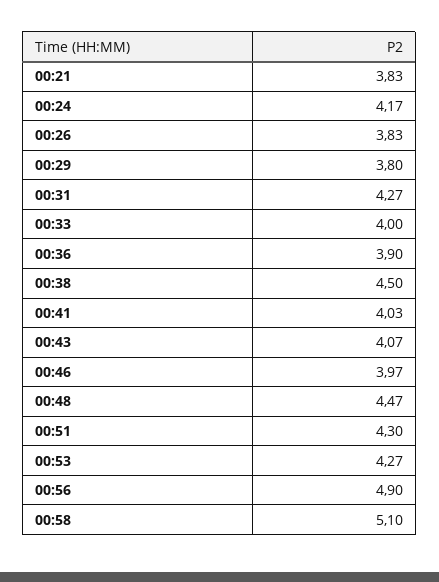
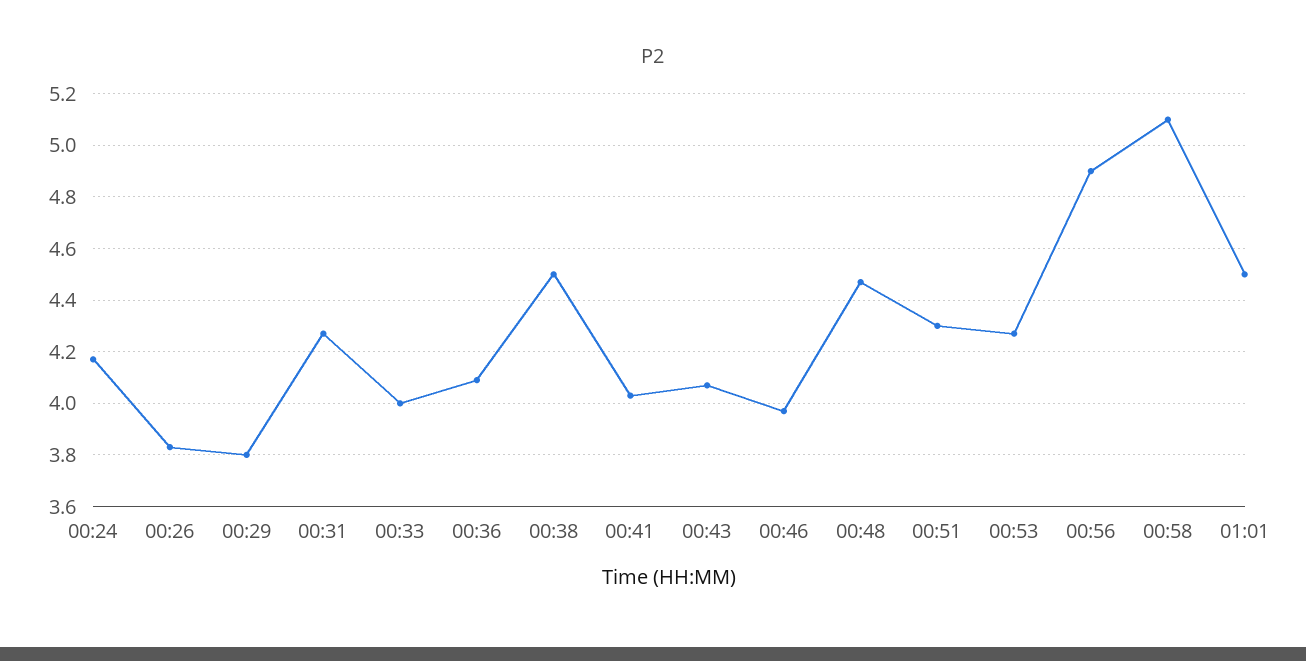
00:21: 3.83 -> none
00:36: 3.9 -> 4.1
01:01: none -> 4.5

